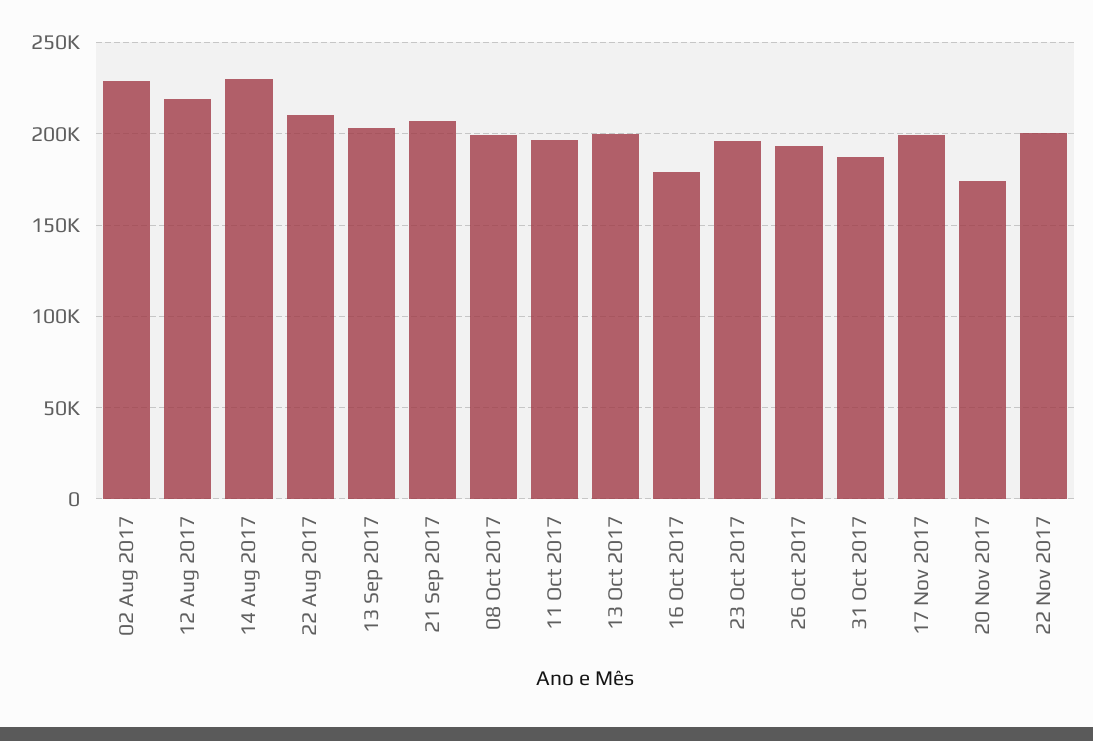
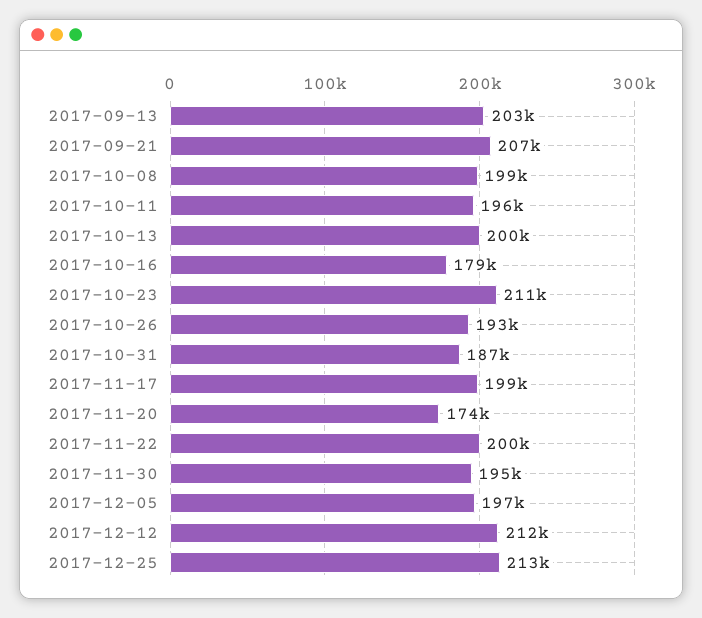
02 Aug 2017: 230000 -> none
12 Aug 2017: 220000 -> none
14 Aug 2017: 230000 -> none
22 Aug 2017: 210000 -> none
23 Oct 2017: 195000 -> 211000
2017-11-30: none -> 195000
2017-12-05: none -> 197000
2017-12-12: none -> 212000
2017-12-25: none -> 213000

